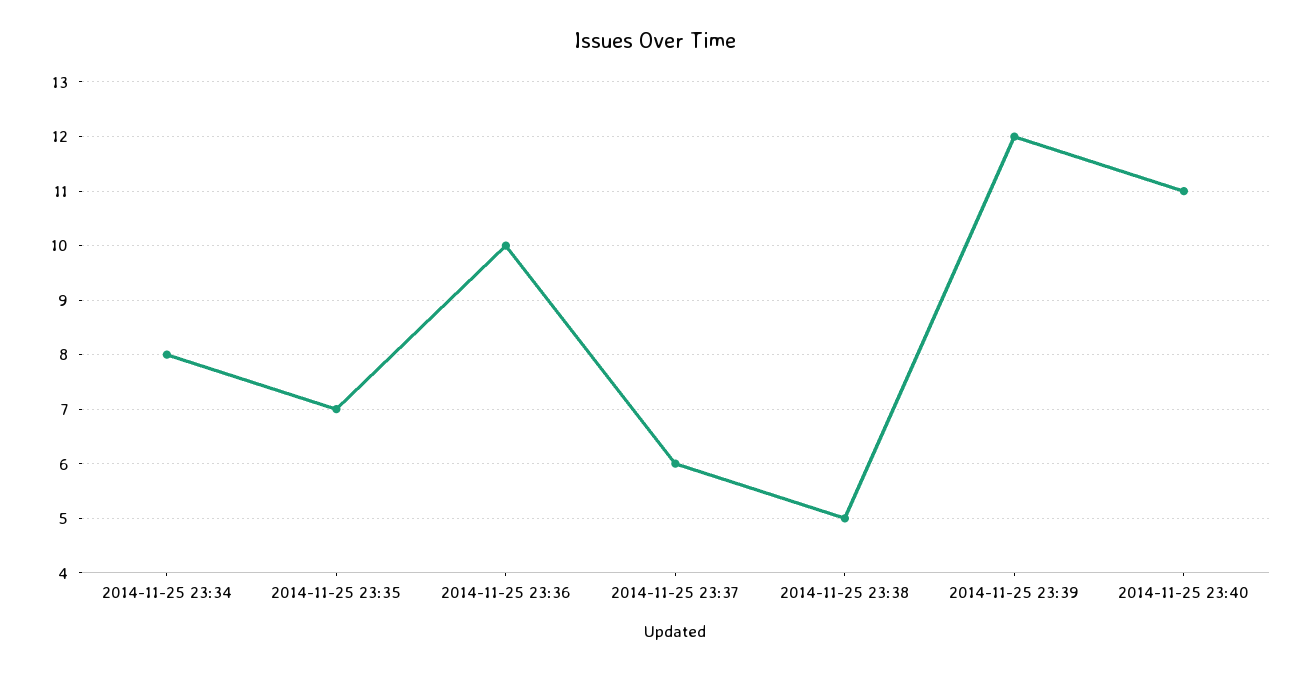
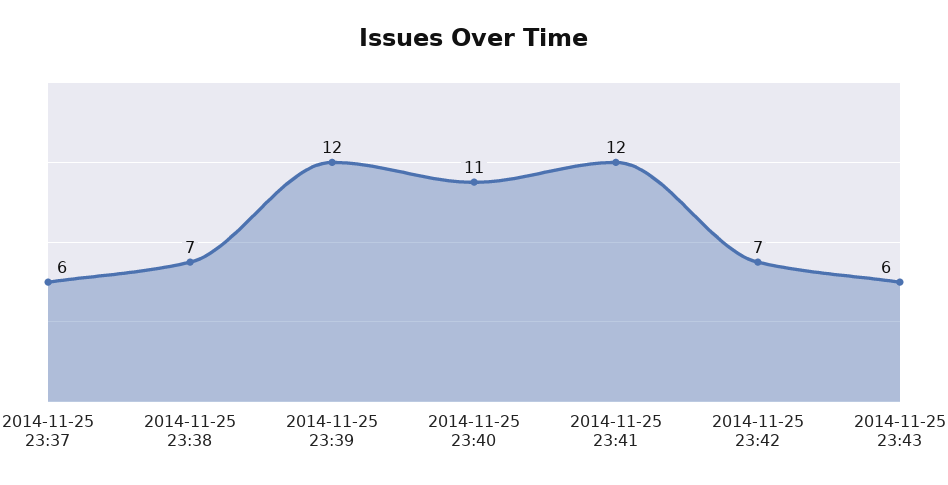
2014-11-25 23:34: 8 -> none
2014-11-25 23:35: 7 -> none
2014-11-25 23:36: 10 -> none
2014-11-25 23:38: 5 -> 7
2014-11-25 23:41: none -> 12
2014-11-25 23:42: none -> 7
2014-11-25 23:43: none -> 6

